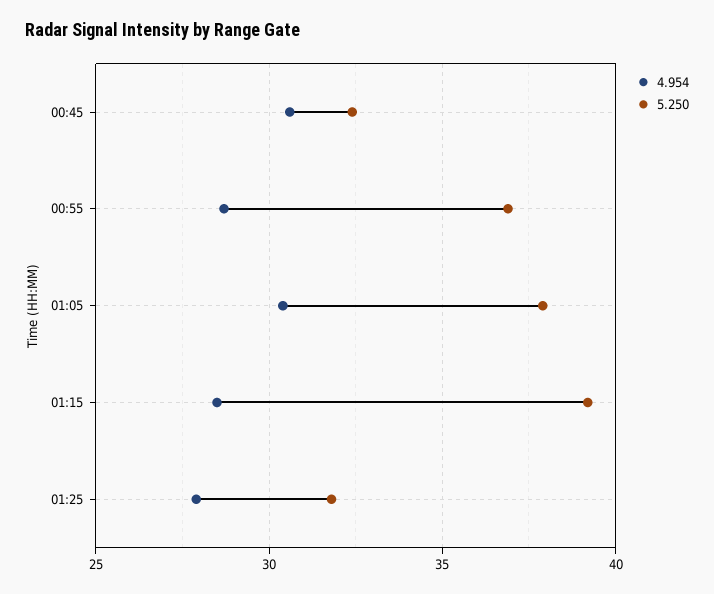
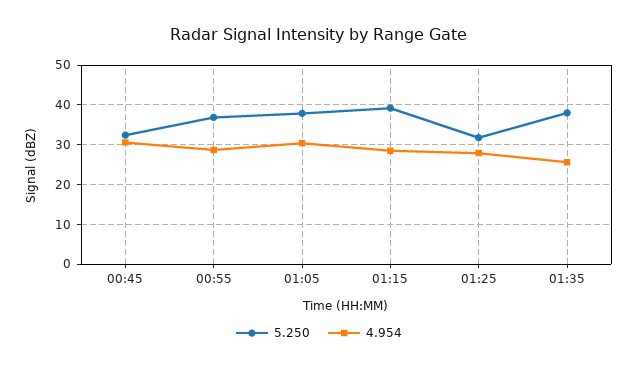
5.250, 01:35: none -> 38
4.954, 01:35: none -> 26

